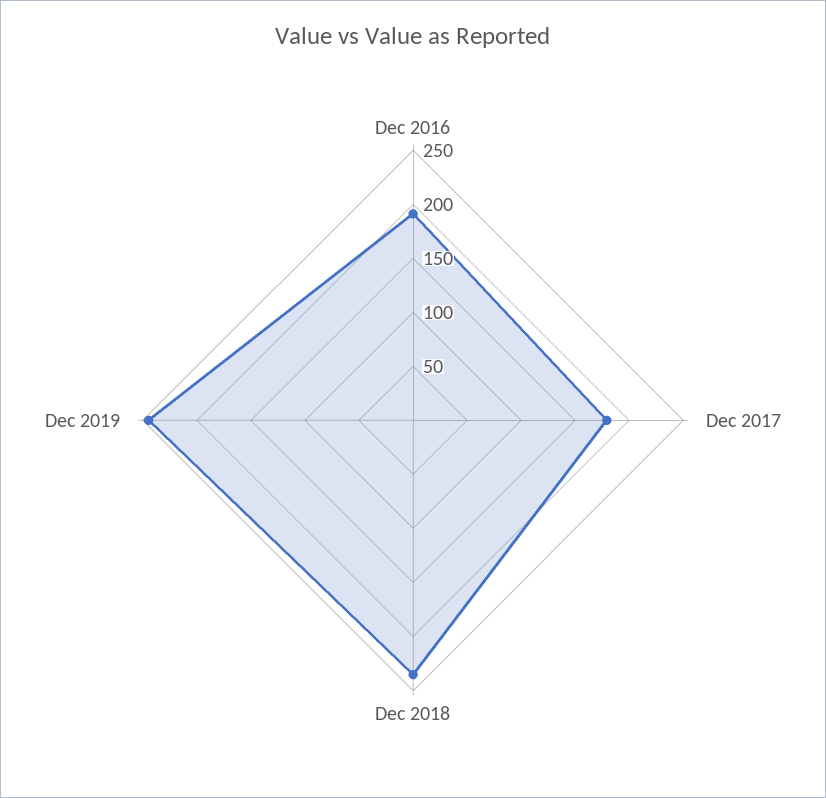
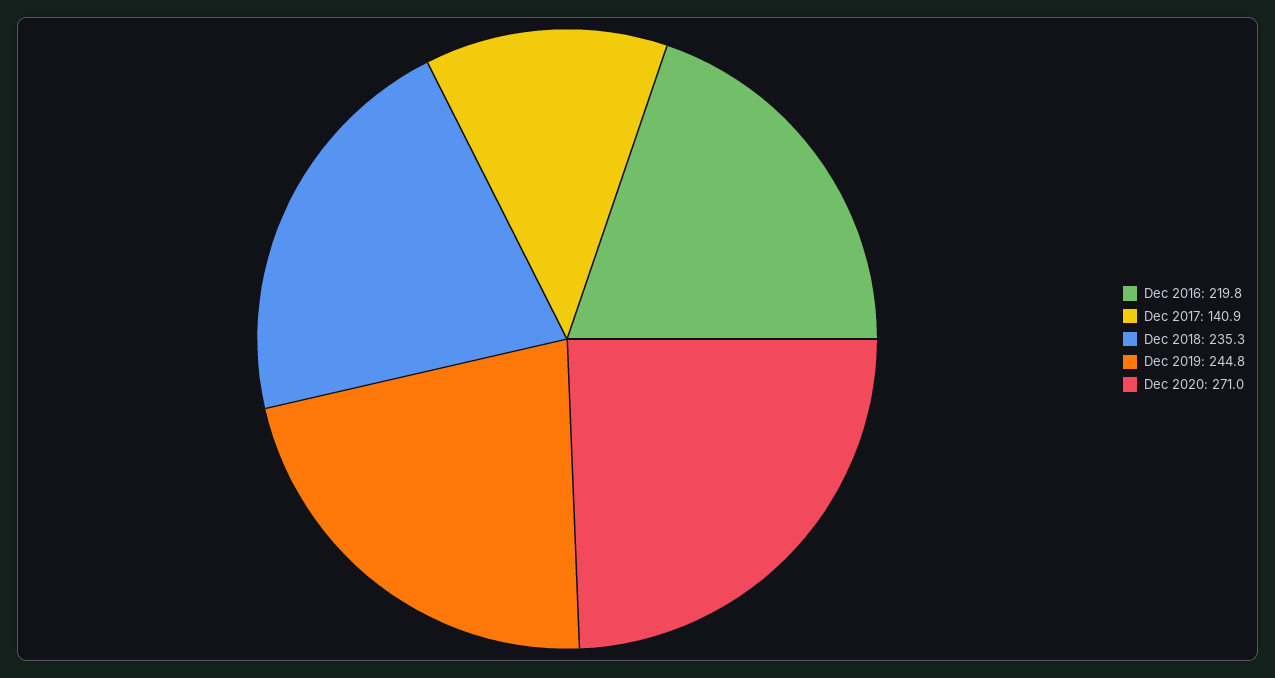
Dec 2016: 190 -> 219.8
Dec 2017: 180 -> 140.9
Dec 2020: none -> 271

